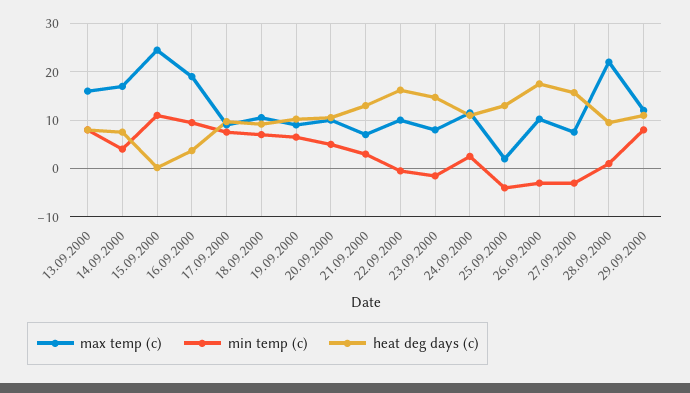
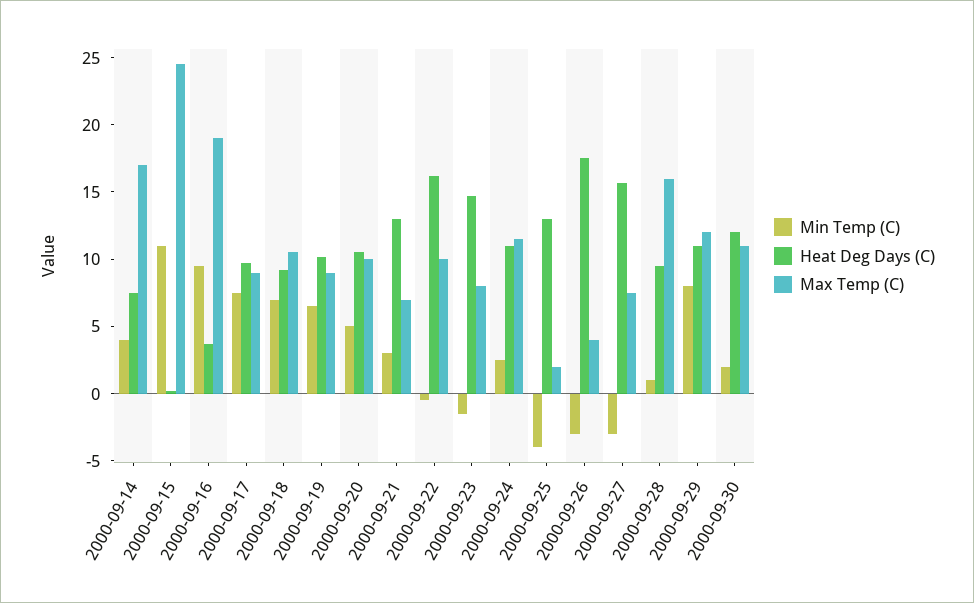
max temp (c), 13.09.2000: 16 -> none
min temp (c), 13.09.2000: 8 -> none
heat deg days (c), 13.09.2000: 8 -> none
max temp (c), 26.09.2000: 10 -> 4
max temp (c), 28.09.2000: 22 -> 16
min temp (c), 2000-09-30: none -> 2
heat deg days (c), 2000-09-30: none -> 12
max temp (c), 2000-09-30: none -> 11

